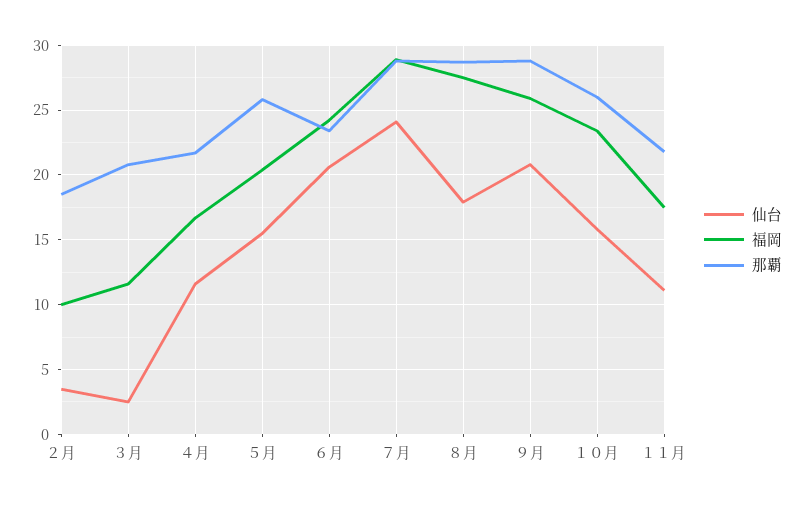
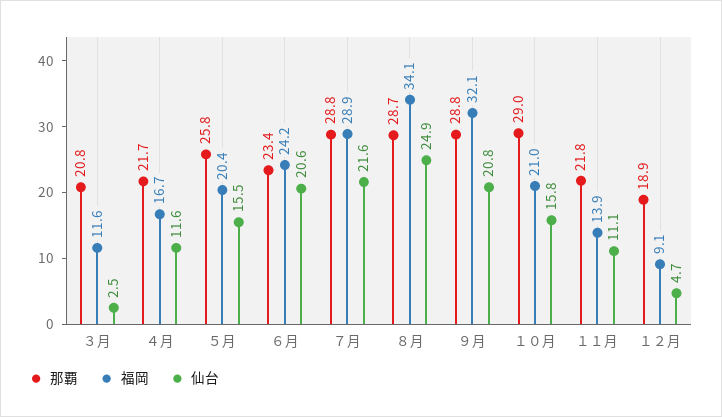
仙台, ２月: 3.5 -> none
福岡, ２月: 10 -> none
那覇, ２月: 18.5 -> none
仙台, ７月: 24 -> 21.6
仙台, ８月: 18 -> 24.9
福岡, ８月: 27.5 -> 34.1
福岡, ９月: 26 -> 32.1
福岡, １０月: 23.5 -> 21
那覇, １０月: 26 -> 29
福岡, １１月: 17.5 -> 13.9
那覇, １２月: none -> 18.9
福岡, １２月: none -> 9.1
仙台, １２月: none -> 4.7

